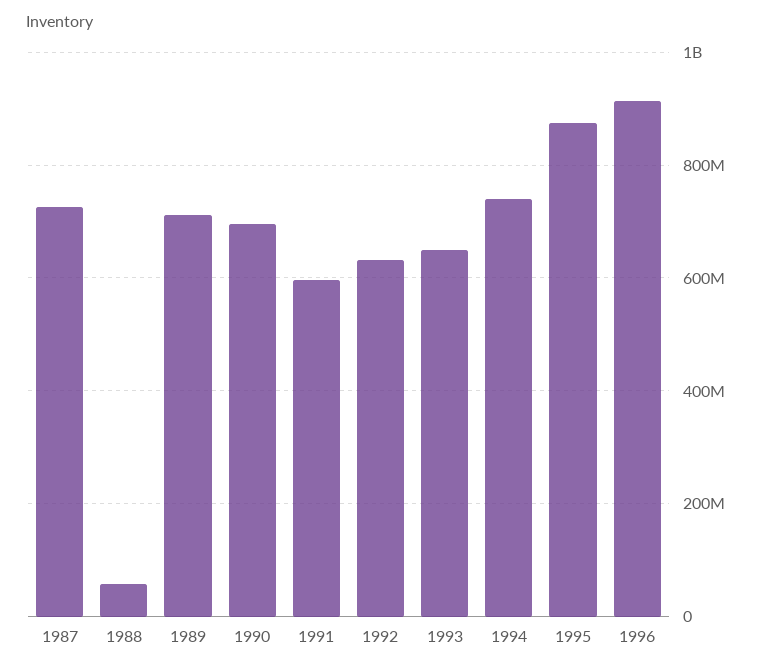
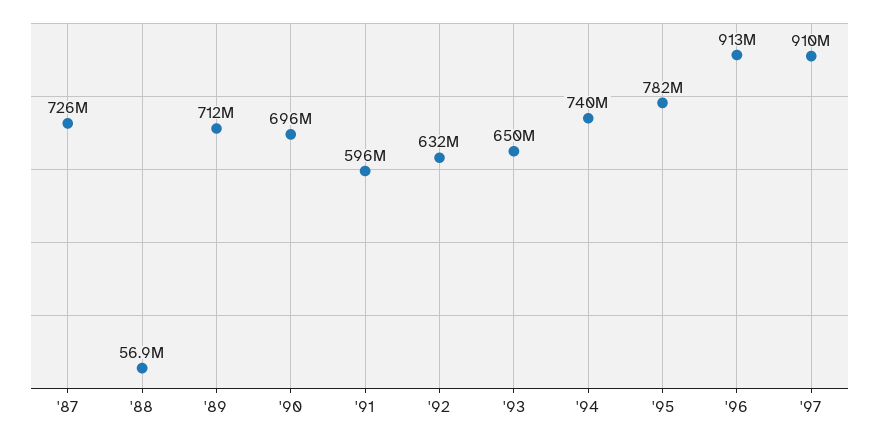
1995: 880000000 -> 782000000
'97: none -> 910000000

